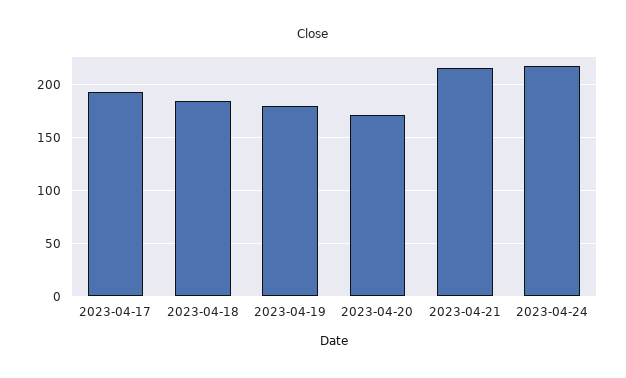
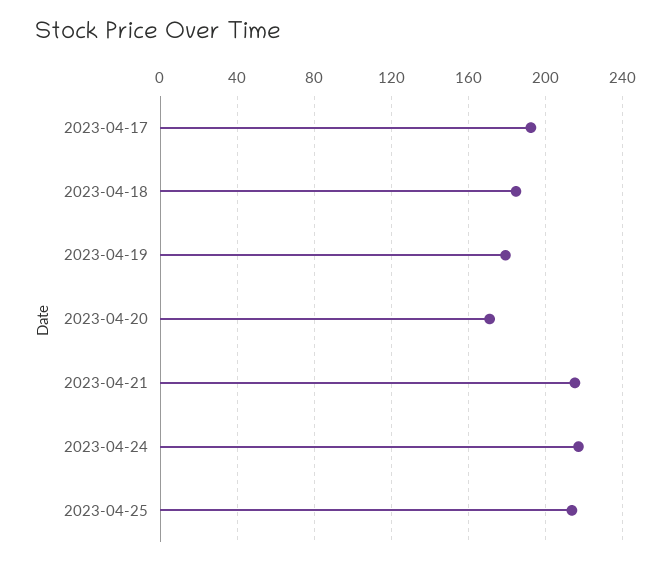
2023-04-25: none -> 215

